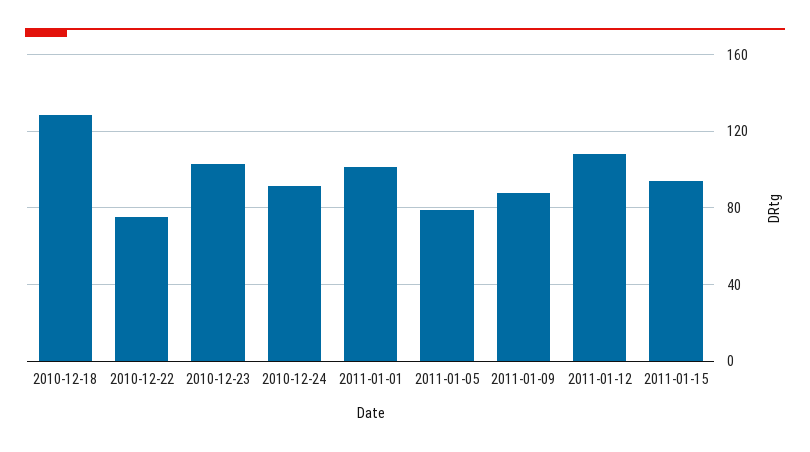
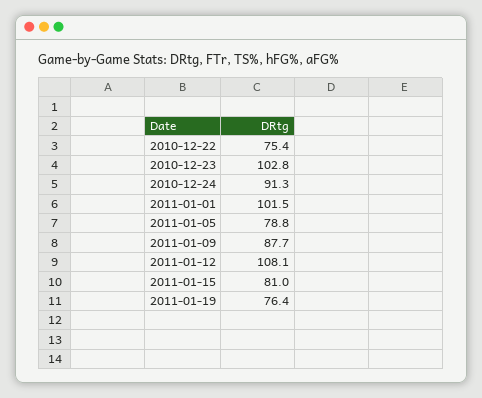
2010-12-18: 130 -> none
2011-01-15: 95 -> 81
2011-01-19: none -> 76.4

